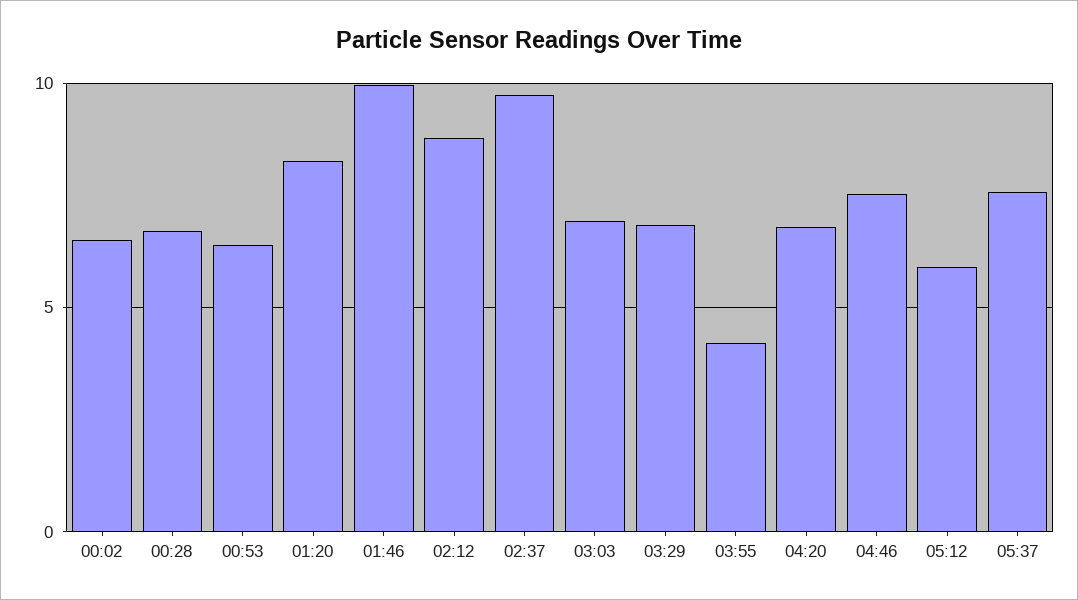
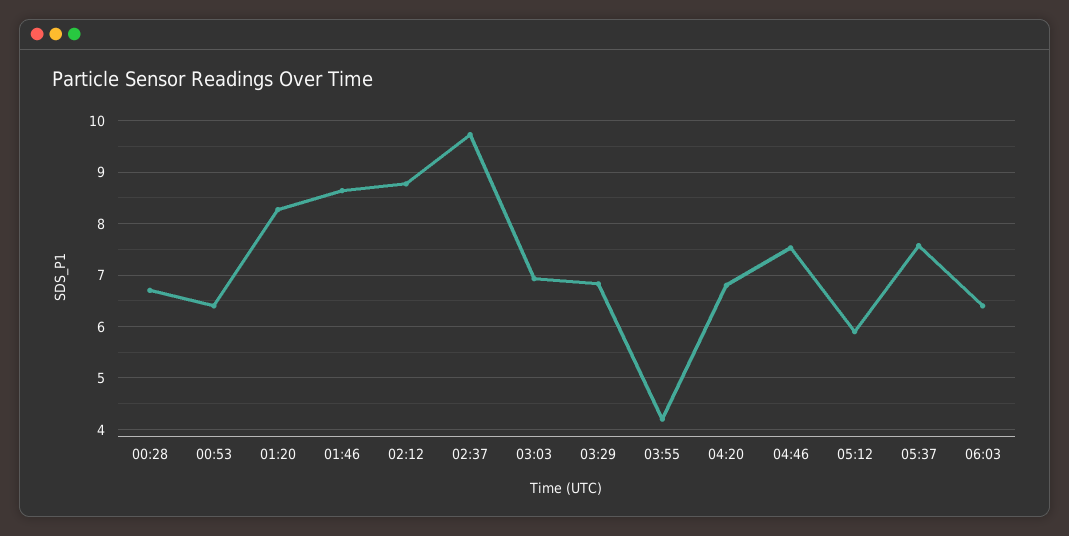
00:02: 6.5 -> none
01:46: 10 -> 8.6
06:03: none -> 6.4

